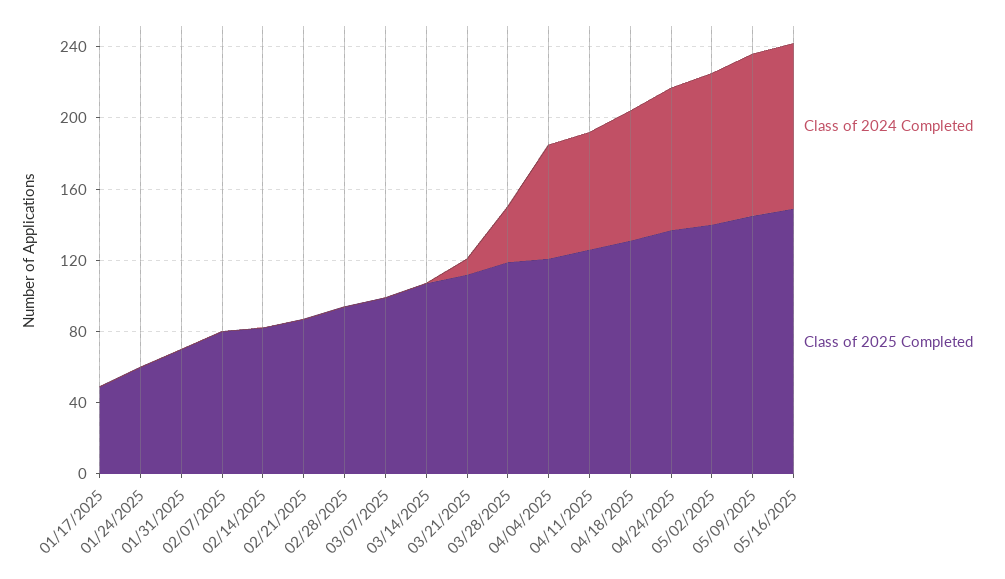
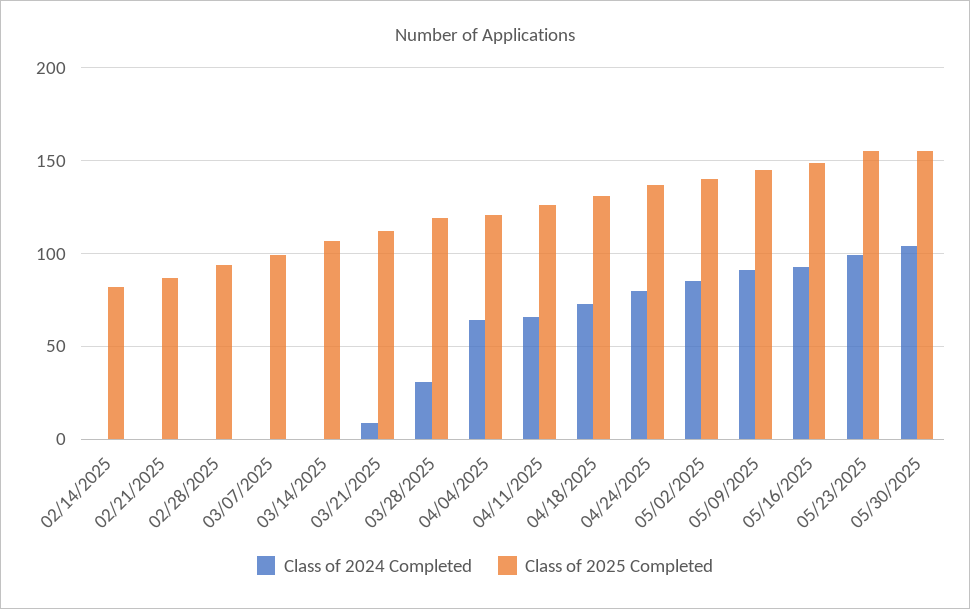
Class of 2024 Completed, 01/17/2025: 0 -> none
Class of 2025 Completed, 01/17/2025: 50 -> none
Class of 2024 Completed, 01/24/2025: 0 -> none
Class of 2025 Completed, 01/24/2025: 60 -> none
Class of 2024 Completed, 01/31/2025: 0 -> none
Class of 2025 Completed, 01/31/2025: 70 -> none
Class of 2024 Completed, 02/07/2025: 0 -> none
Class of 2025 Completed, 02/07/2025: 80 -> none
Class of 2024 Completed, 05/23/2025: none -> 100
Class of 2025 Completed, 05/23/2025: none -> 155
Class of 2024 Completed, 05/30/2025: none -> 105
Class of 2025 Completed, 05/30/2025: none -> 155

